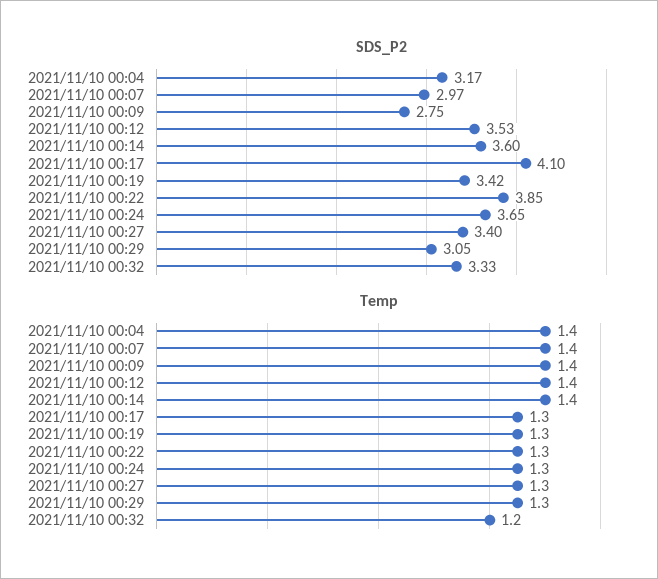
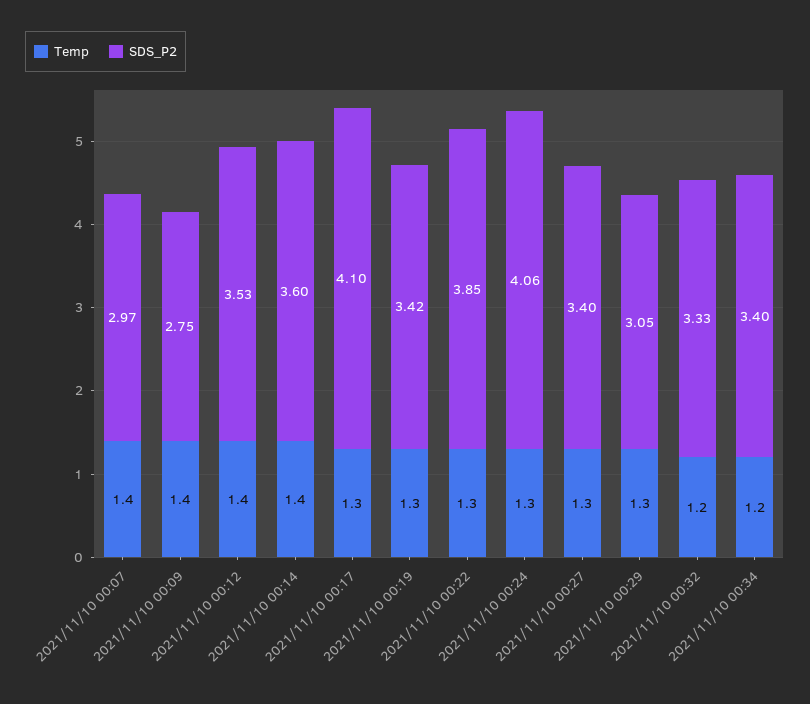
SDS_P2, 2021/11/10 00:04: 3.17 -> none
SDS_P2, 2021/11/10 00:24: 3.65 -> 4.06
Temp, 2021/11/10 00:04: 1.4 -> none
Temp, 2021/11/10 00:34: none -> 1.2
SDS_P2, 2021/11/10 00:34: none -> 3.4

